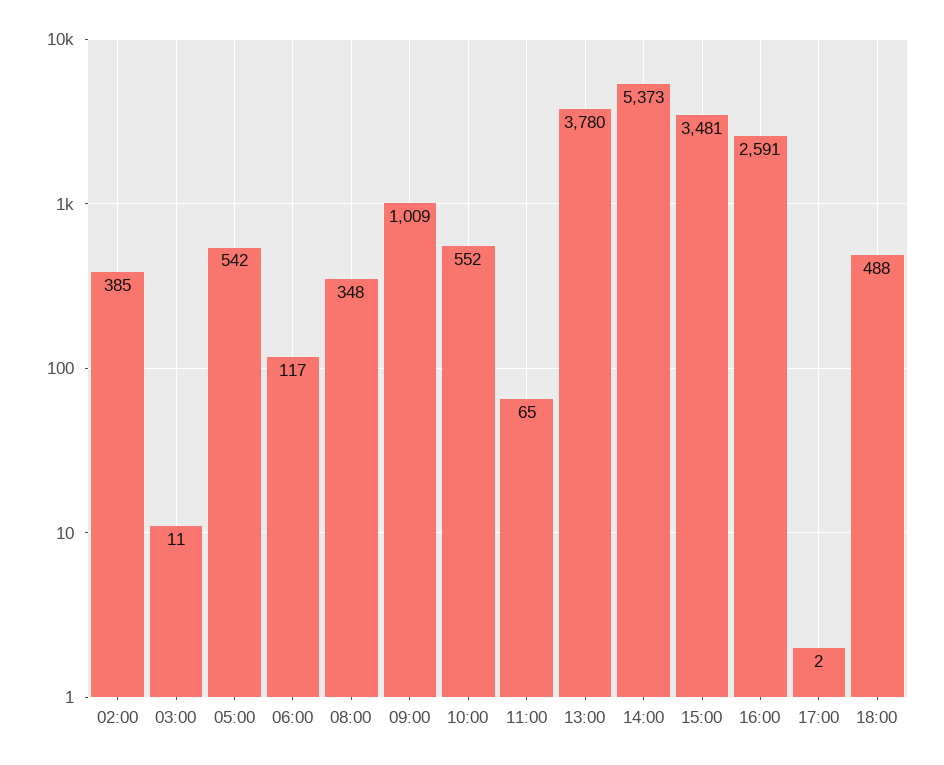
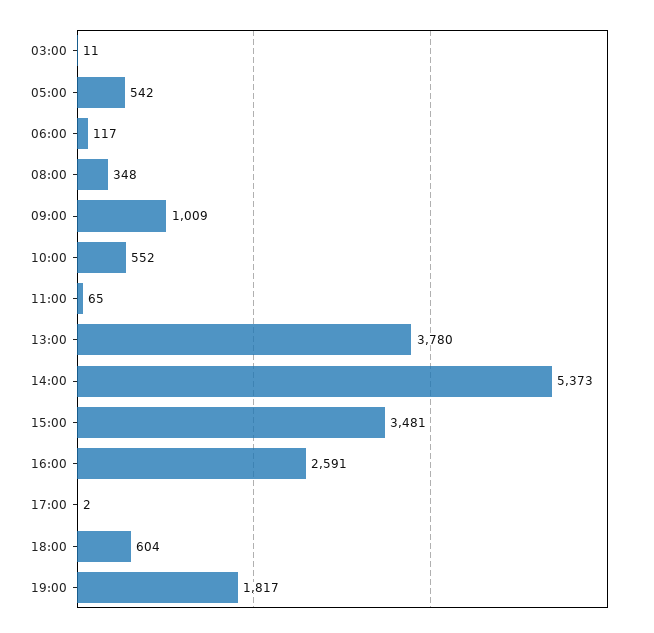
02:00: 385 -> none
18:00: 488 -> 604
19:00: none -> 1817

